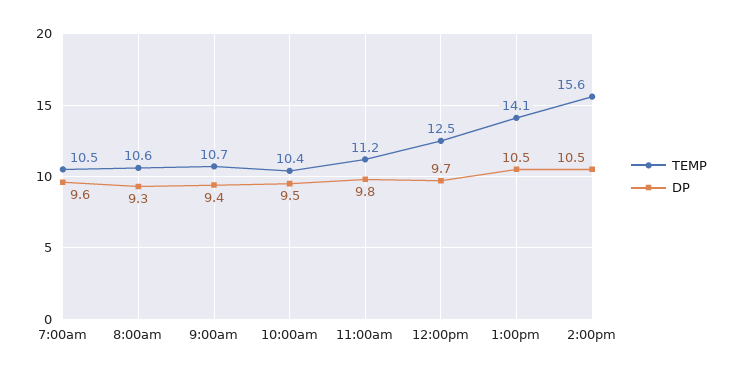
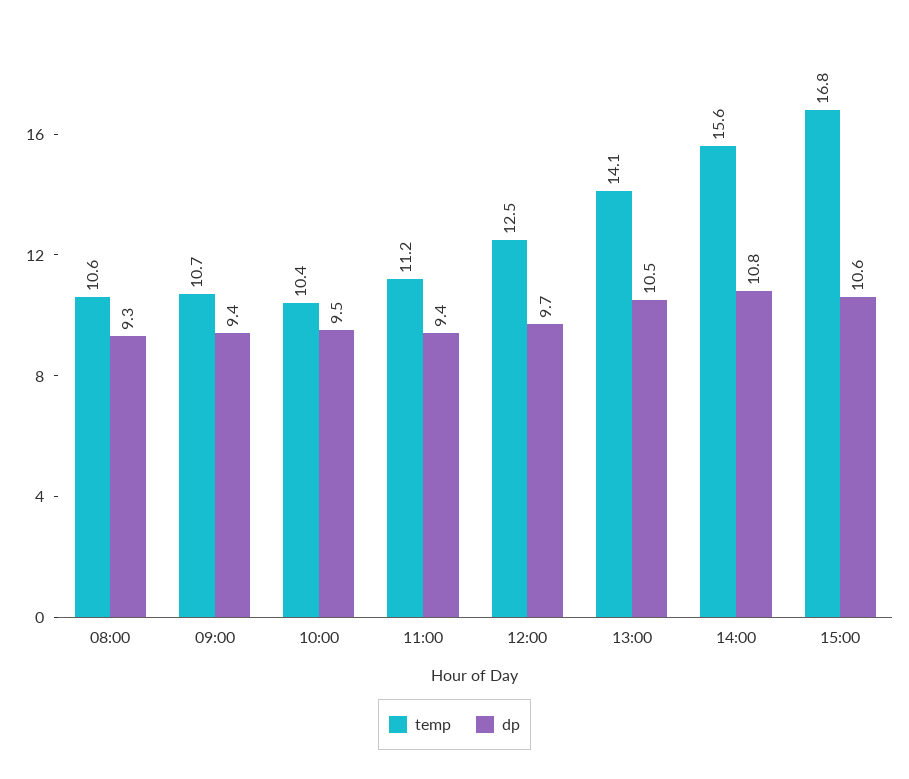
TEMP, 7:00am: 10.5 -> none
DP, 7:00am: 9.6 -> none
DP, 11:00am: 9.8 -> 9.4
DP, 2:00pm: 10.5 -> 10.8
TEMP, 15:00: none -> 16.8
DP, 15:00: none -> 10.6

